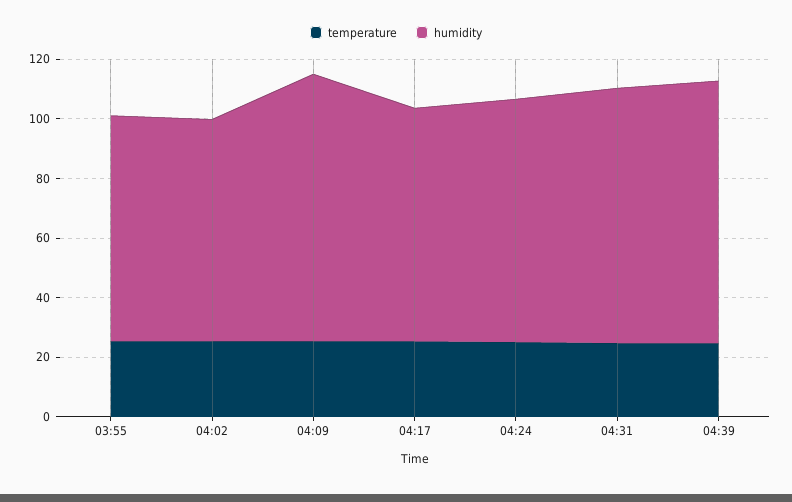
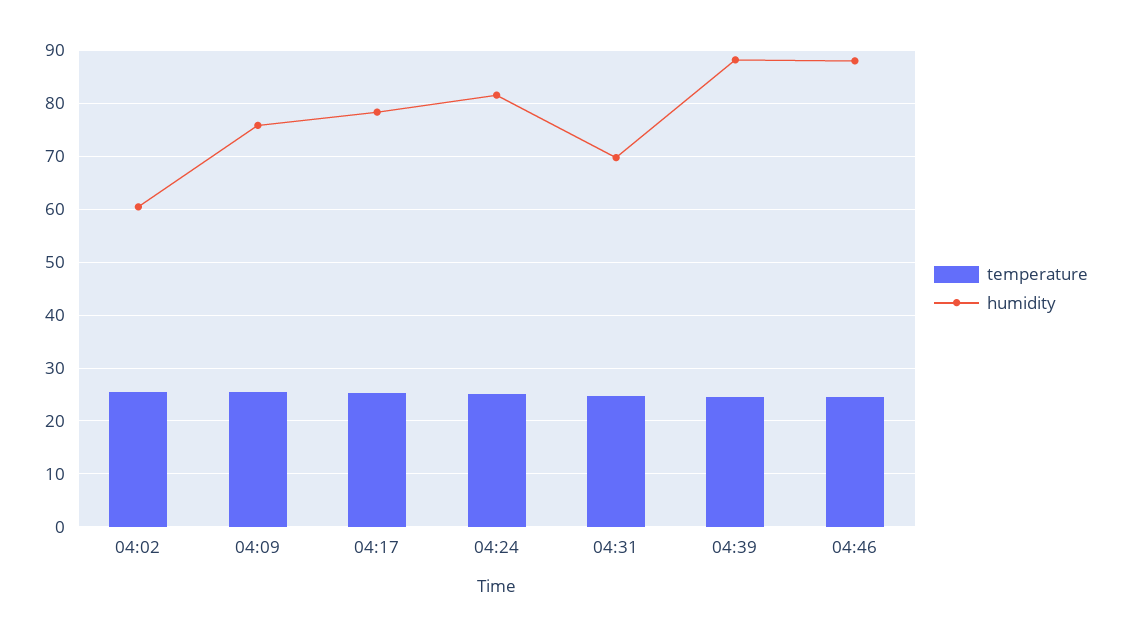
temperature, 03:55: 25 -> none
humidity, 03:55: 75 -> none
humidity, 04:02: 75 -> 60
humidity, 04:09: 90 -> 76
humidity, 04:31: 85 -> 70
temperature, 04:46: none -> 24
humidity, 04:46: none -> 88

